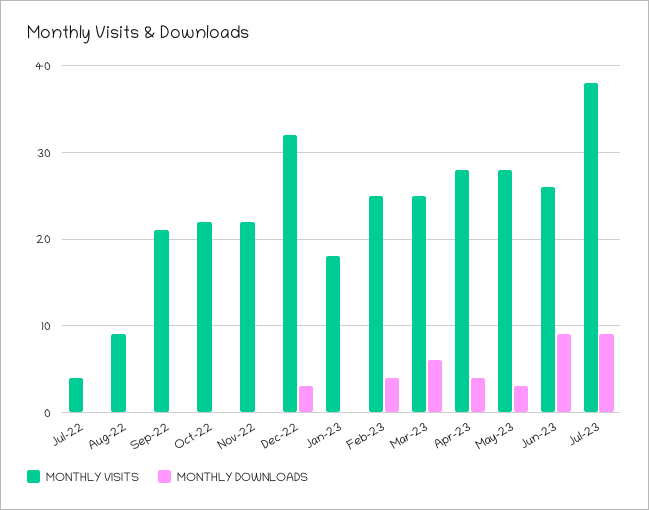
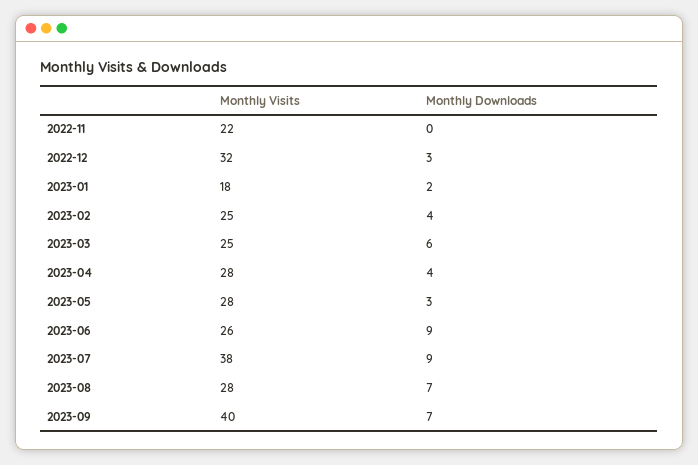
MONTHLY VISITS, Jul-22: 4 -> none
MONTHLY DOWNLOADS, Jul-22: 0 -> none
MONTHLY VISITS, Aug-22: 9 -> none
MONTHLY DOWNLOADS, Aug-22: 0 -> none
MONTHLY VISITS, Sep-22: 21 -> none
MONTHLY DOWNLOADS, Sep-22: 0 -> none
MONTHLY VISITS, Oct-22: 22 -> none
MONTHLY DOWNLOADS, Oct-22: 0 -> none
MONTHLY DOWNLOADS, Jan-23: 0 -> 2
MONTHLY VISITS, 2023-08: none -> 28
MONTHLY DOWNLOADS, 2023-08: none -> 7
MONTHLY VISITS, 2023-09: none -> 40
MONTHLY DOWNLOADS, 2023-09: none -> 7

